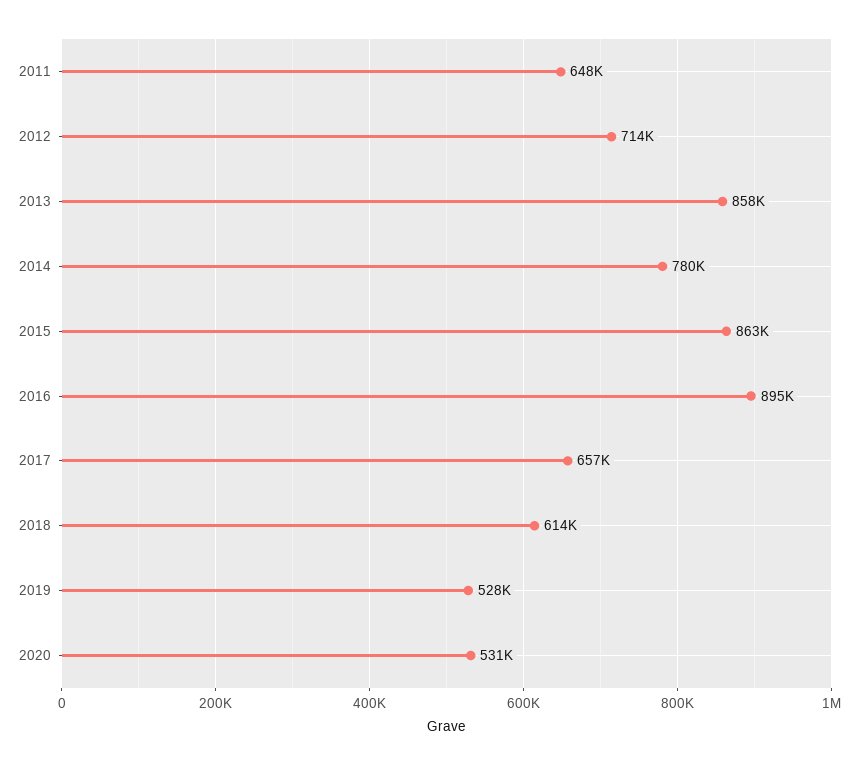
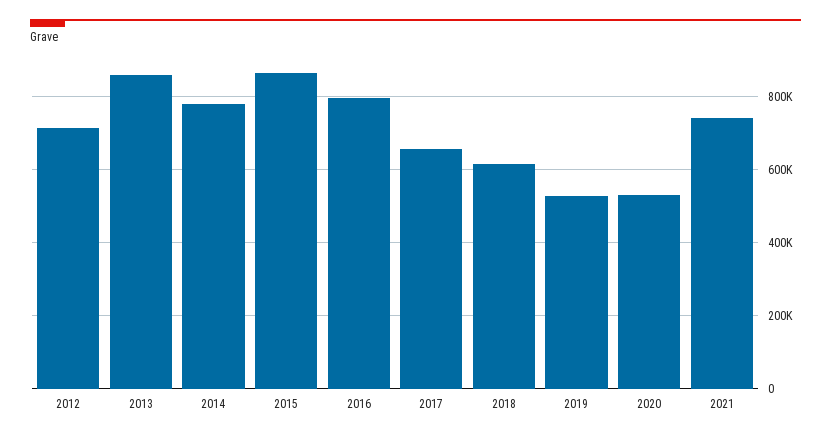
2011: 648000 -> none
2016: 895000 -> 800000
2021: none -> 740000

